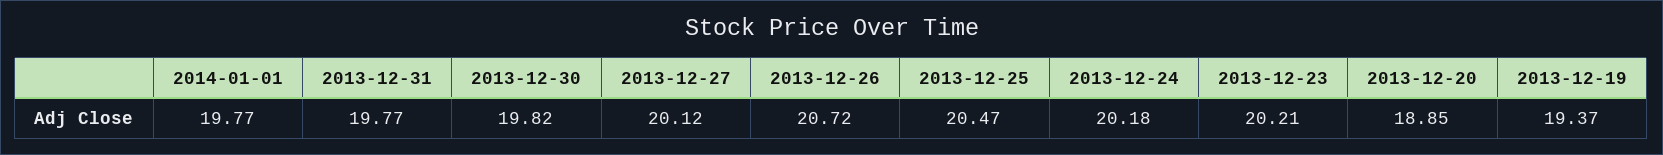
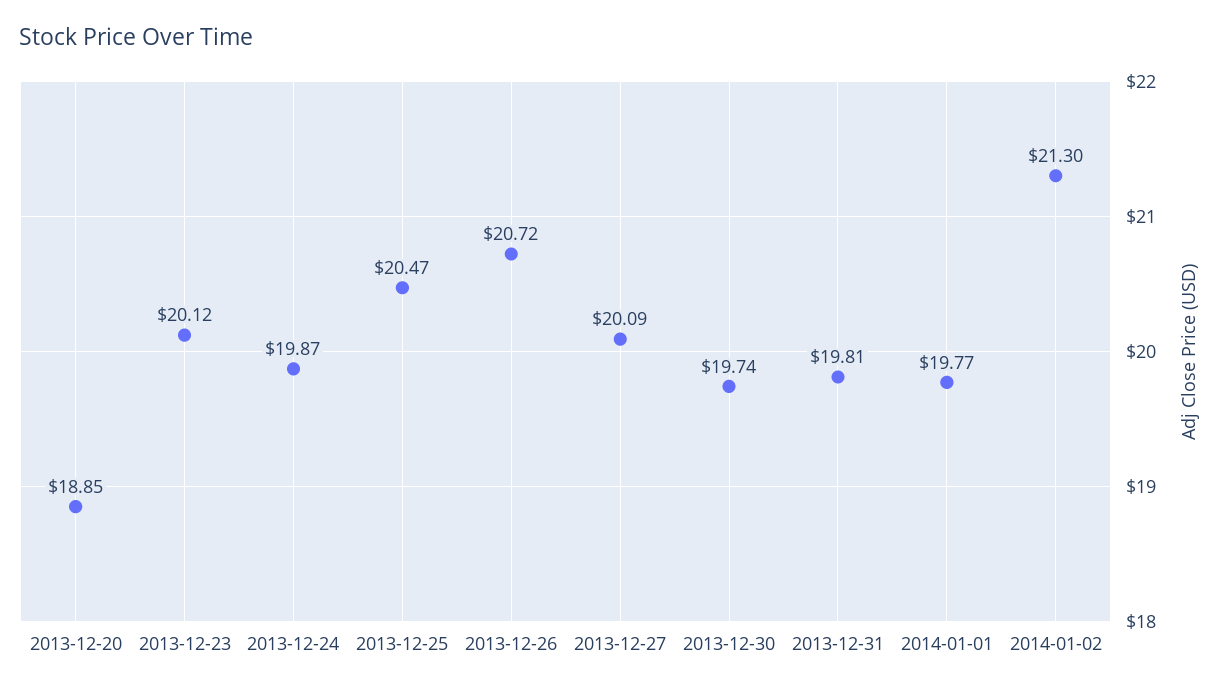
2013-12-31: 19.77 -> 19.81
2013-12-30: 19.82 -> 19.74
2013-12-27: 20.12 -> 20.09
2013-12-24: 20.18 -> 19.87
2013-12-23: 20.21 -> 20.12
2013-12-19: 19.37 -> none
2014-01-02: none -> 21.3

